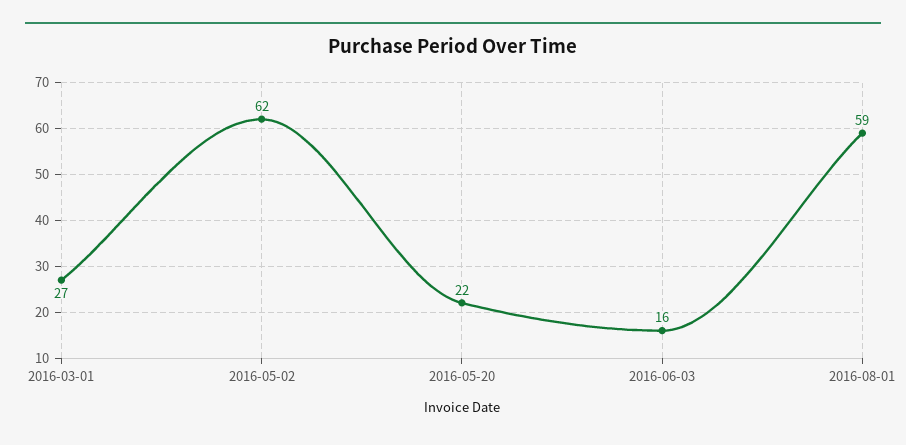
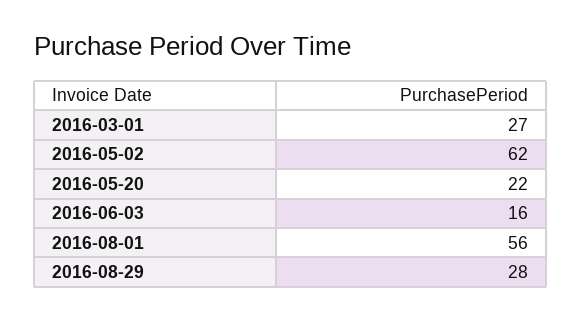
2016-08-01: 59 -> 56
2016-08-29: none -> 28

